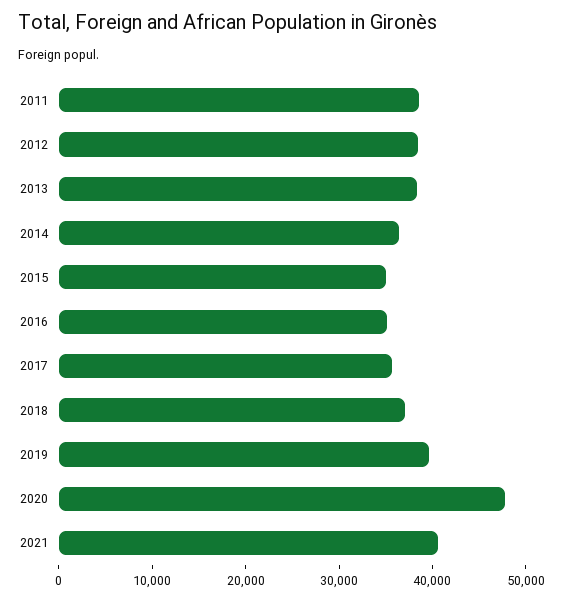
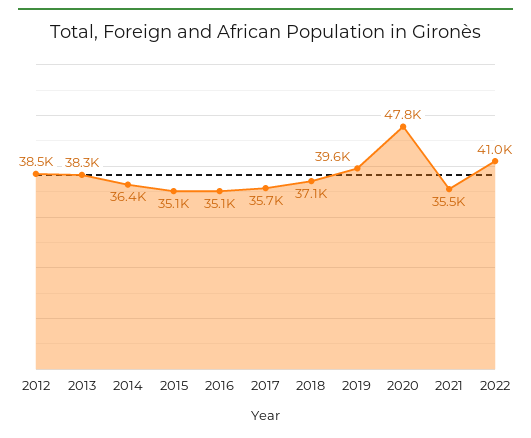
2011: 38000 -> none
2021: 40000 -> 35500
2022: none -> 41000

